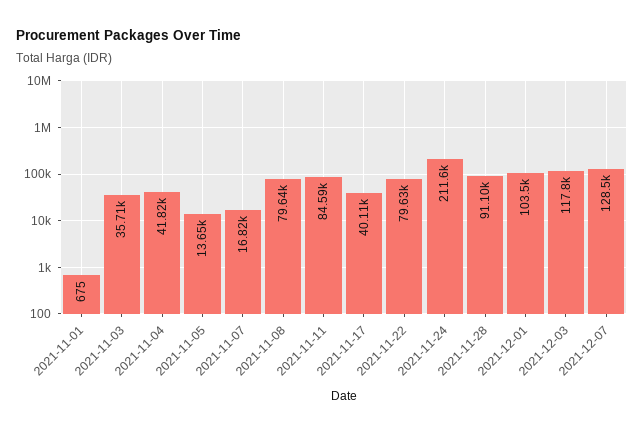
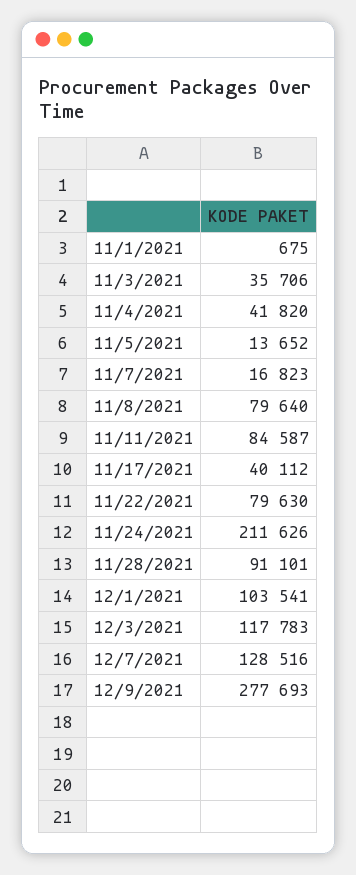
12/9/2021: none -> 277693

